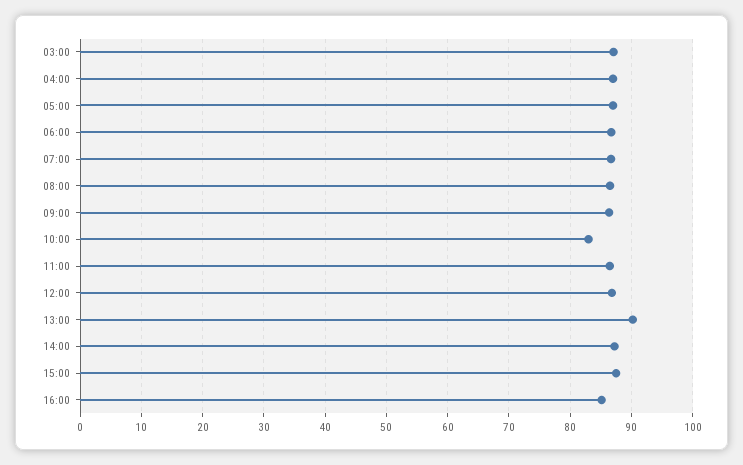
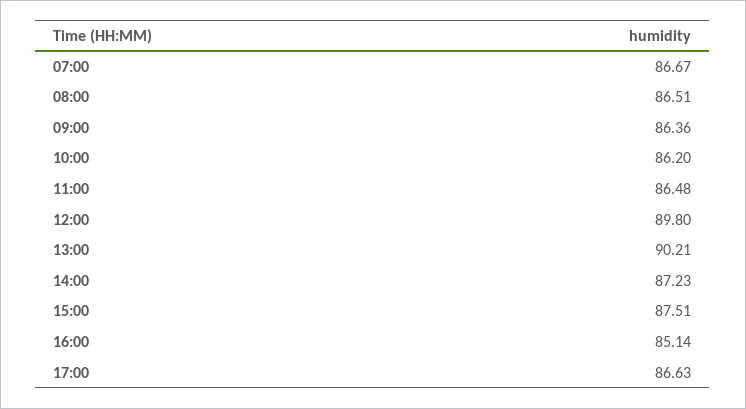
03:00: 87 -> none
04:00: 87 -> none
05:00: 87 -> none
06:00: 87 -> none
10:00: 83 -> 86.2
12:00: 87 -> 89.8
17:00: none -> 86.63

